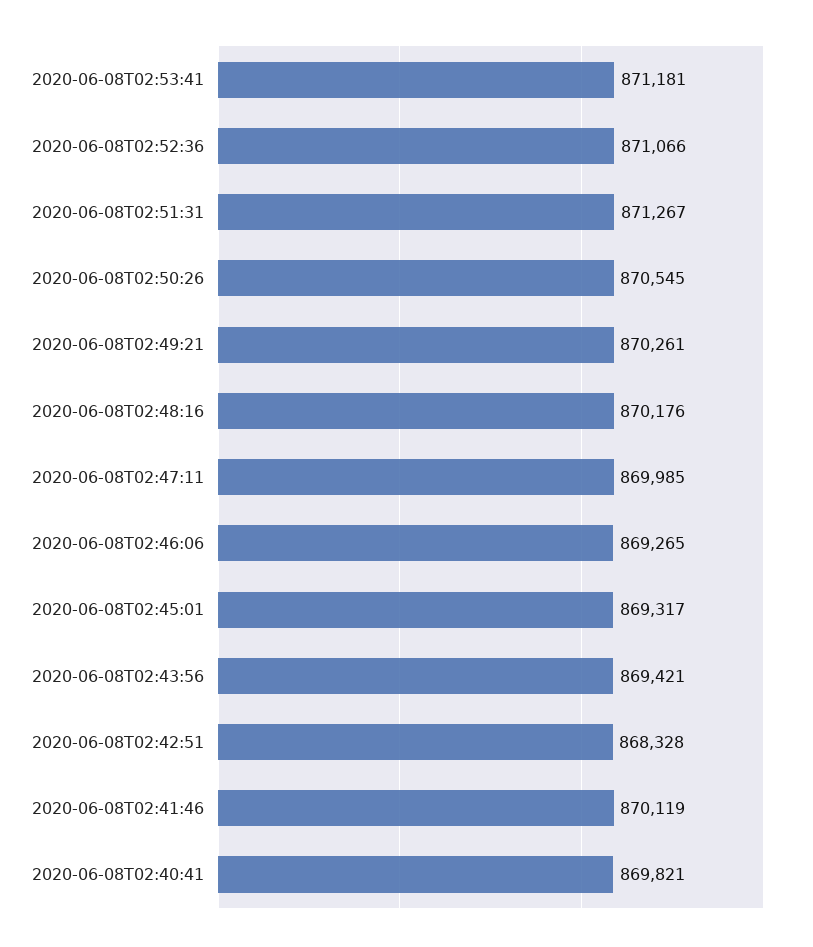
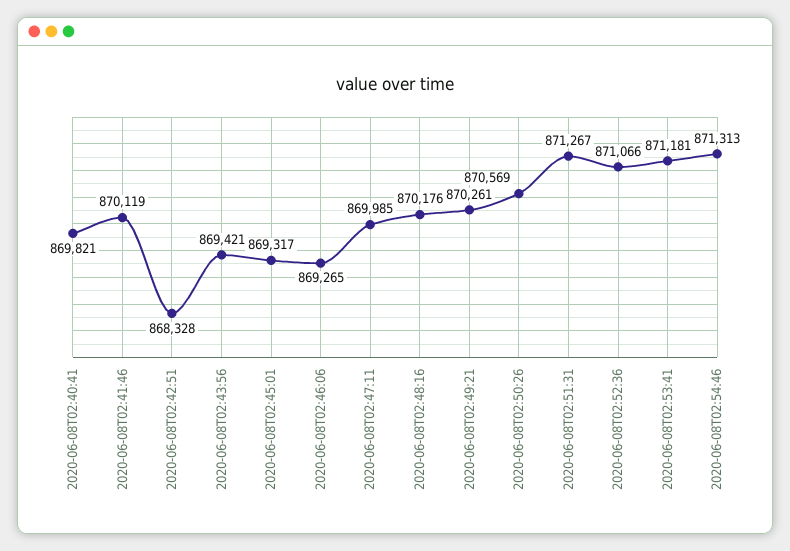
2020-06-08T02:50:26: 870545 -> 870569
2020-06-08T02:54:46: none -> 871313

